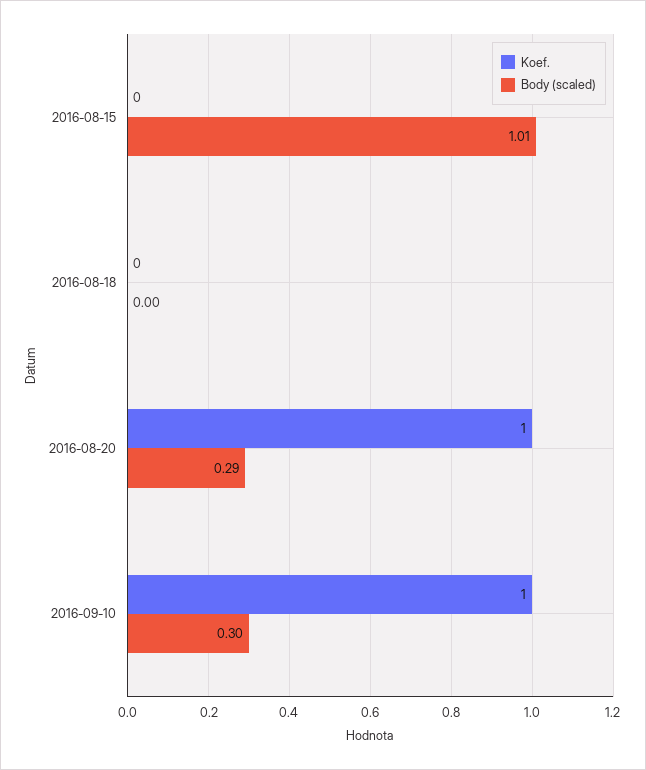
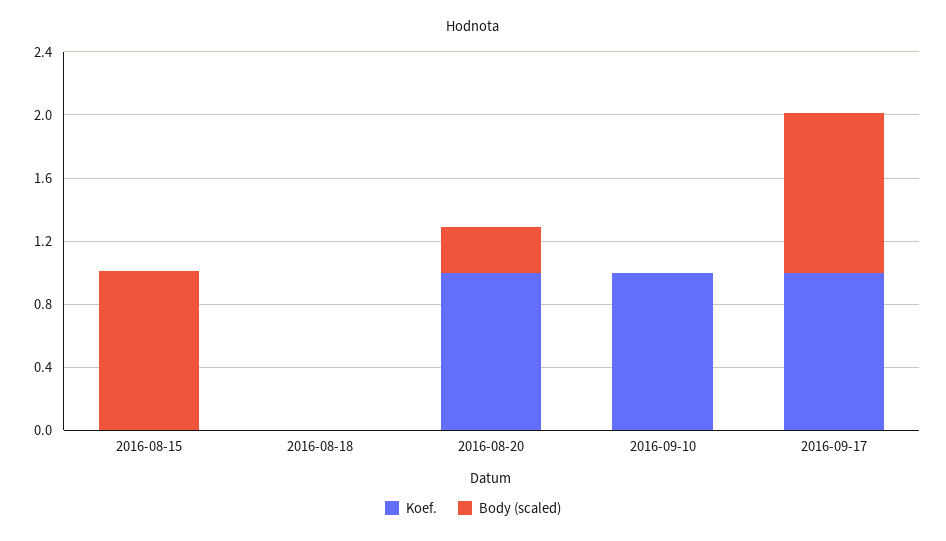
Body (scaled), 2016-09-10: 0.3 -> 0
Koef., 2016-09-17: none -> 1
Body (scaled), 2016-09-17: none -> 1

